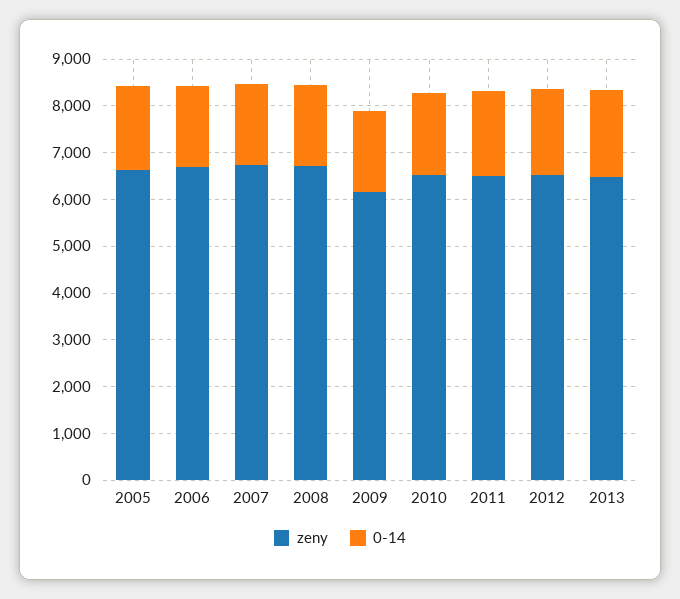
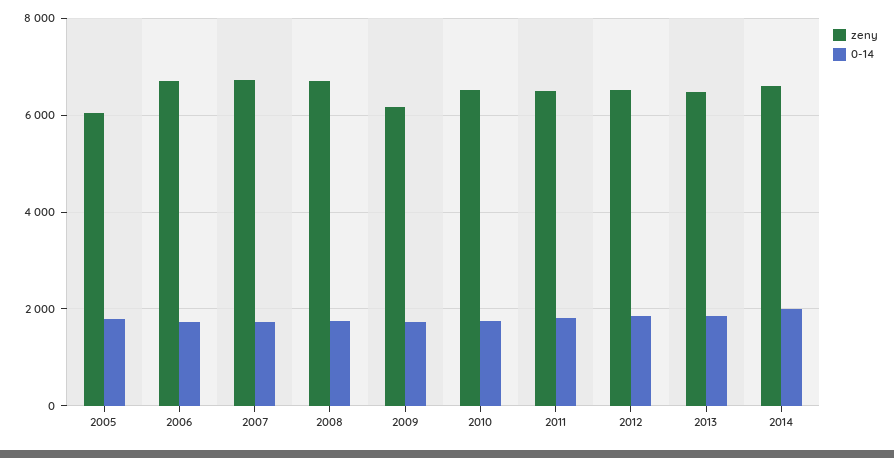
zeny, 2005: 6600 -> 6000
zeny, 2014: none -> 6600
0-14, 2014: none -> 2000

